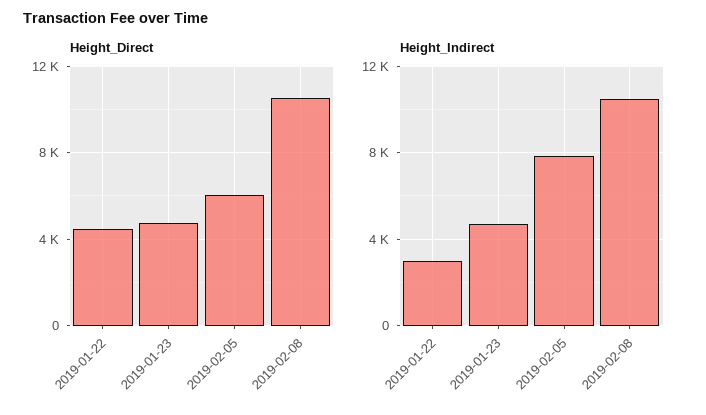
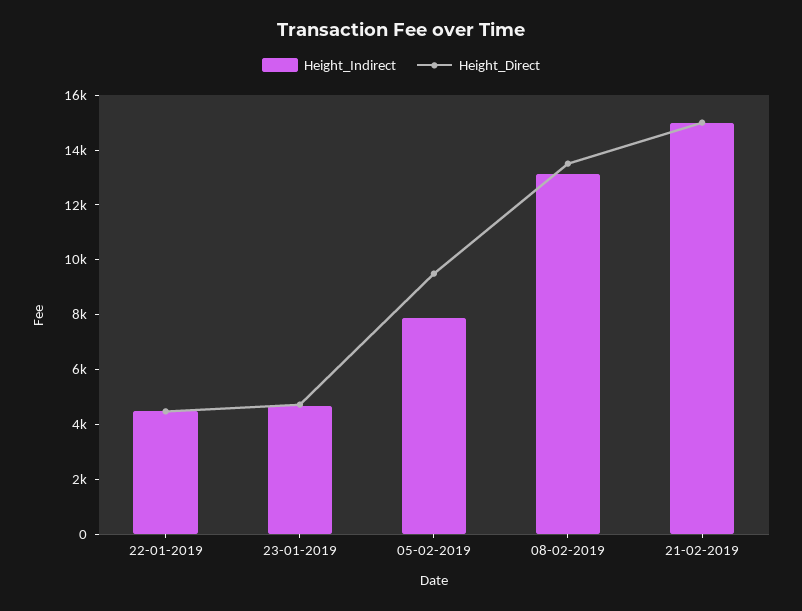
Height_Direct, 2019-02-05: 6000 -> 9500
Height_Direct, 2019-02-08: 10500 -> 13500
Height_Indirect, 2019-01-22: 3000 -> 4500
Height_Indirect, 2019-02-08: 10500 -> 13000
Height_Indirect, 21-02-2019: none -> 15000
Height_Direct, 21-02-2019: none -> 15000

